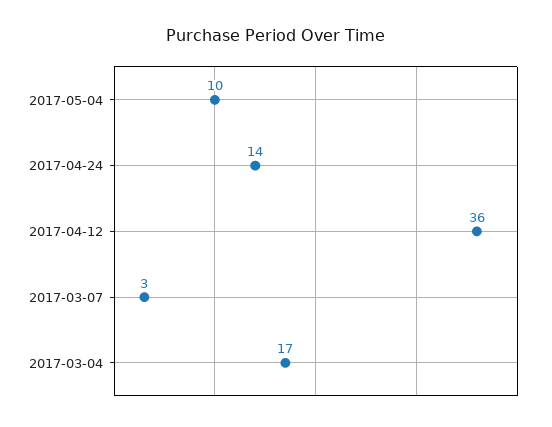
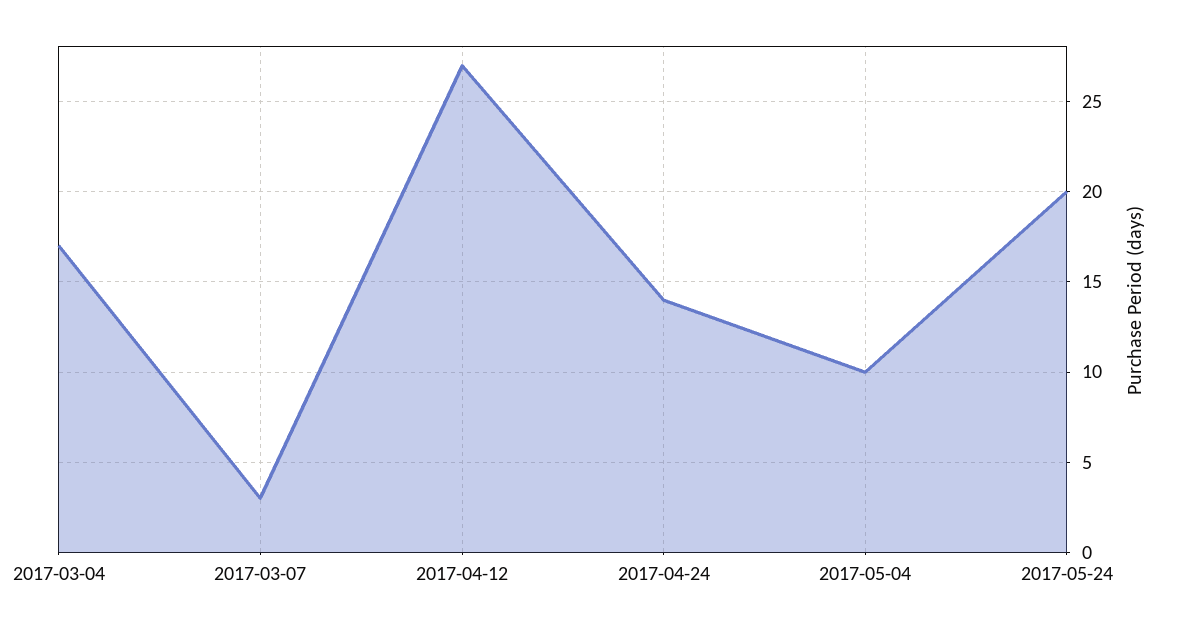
2017-04-12: 36 -> 27
2017-05-24: none -> 20

